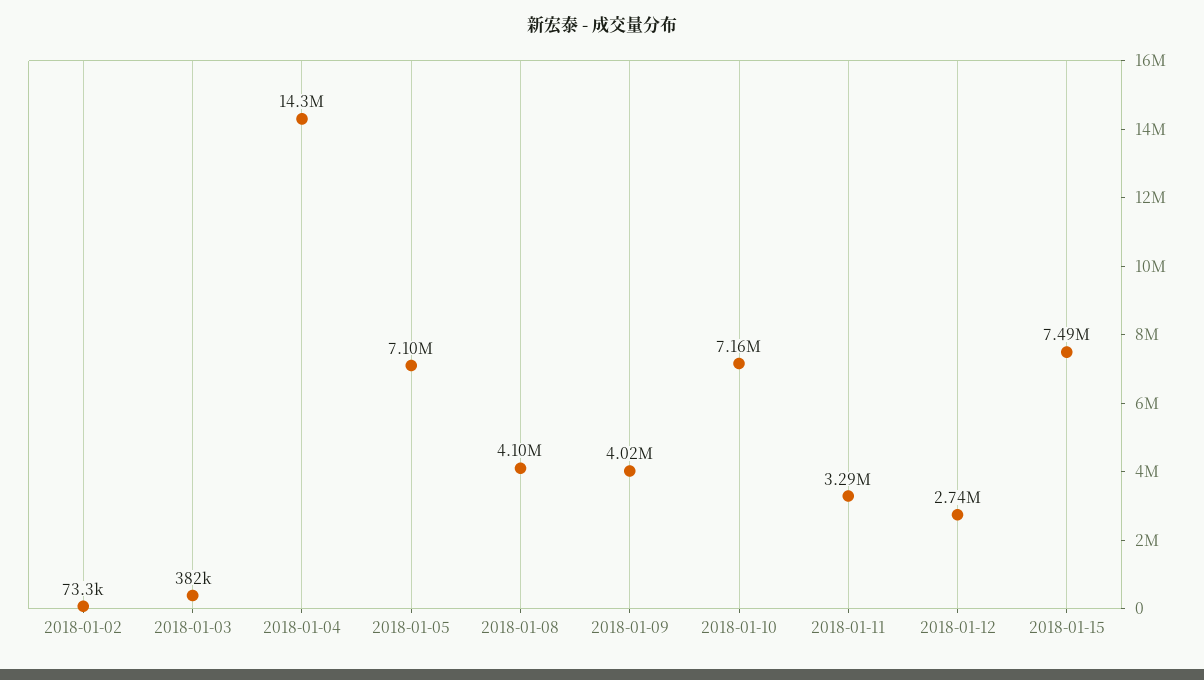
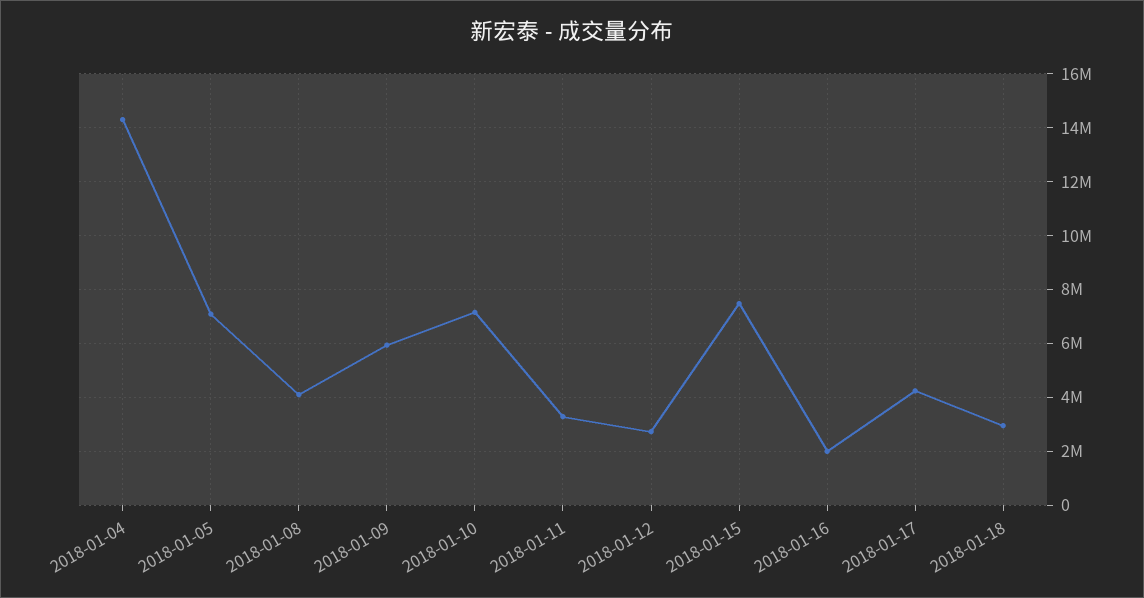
2018-01-02: 73300 -> none
2018-01-03: 382000 -> none
2018-01-09: 4020000 -> 6000000
2018-01-16: none -> 2000000
2018-01-17: none -> 4250000
2018-01-18: none -> 3000000

